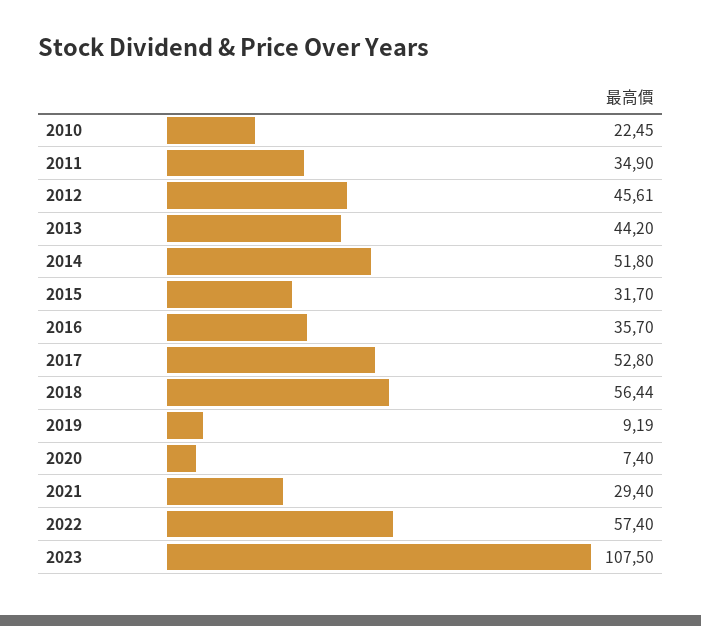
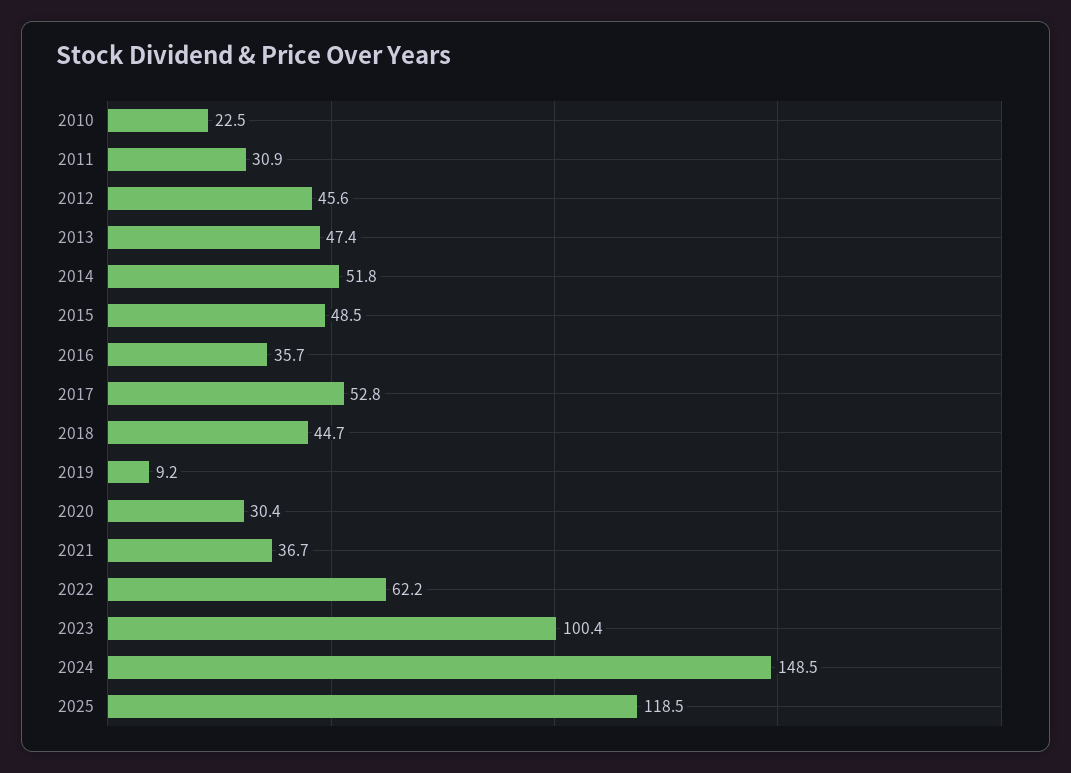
2011: 34.9 -> 30.9
2013: 44.2 -> 47.4
2015: 31.7 -> 48.5
2018: 56.44 -> 44.7
2020: 7.4 -> 30.4
2021: 29.4 -> 36.7
2022: 57.4 -> 62.2
2023: 107.5 -> 100.4
2024: none -> 148.5
2025: none -> 118.5

